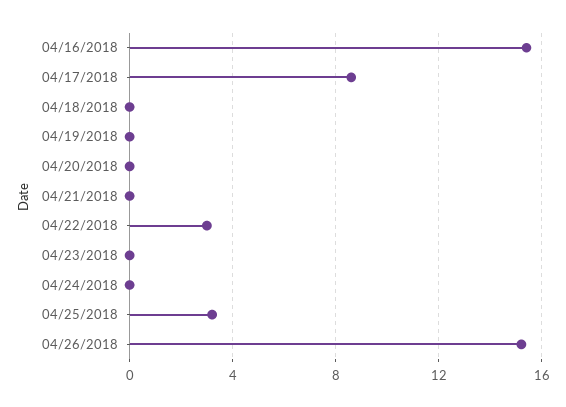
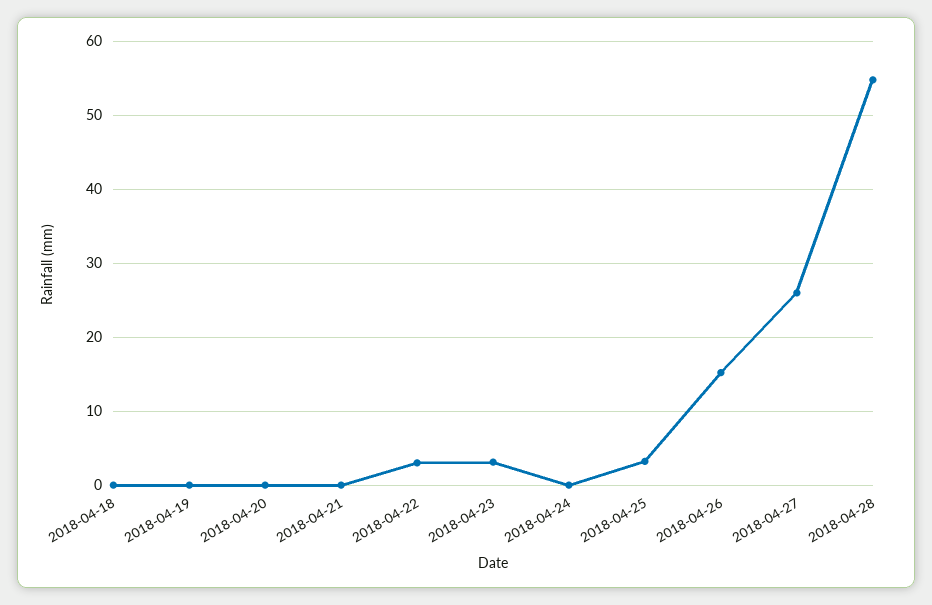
04/16/2018: 15.5 -> none
04/17/2018: 8.5 -> none
04/23/2018: 0 -> 3
2018-04-27: none -> 26
2018-04-28: none -> 55

